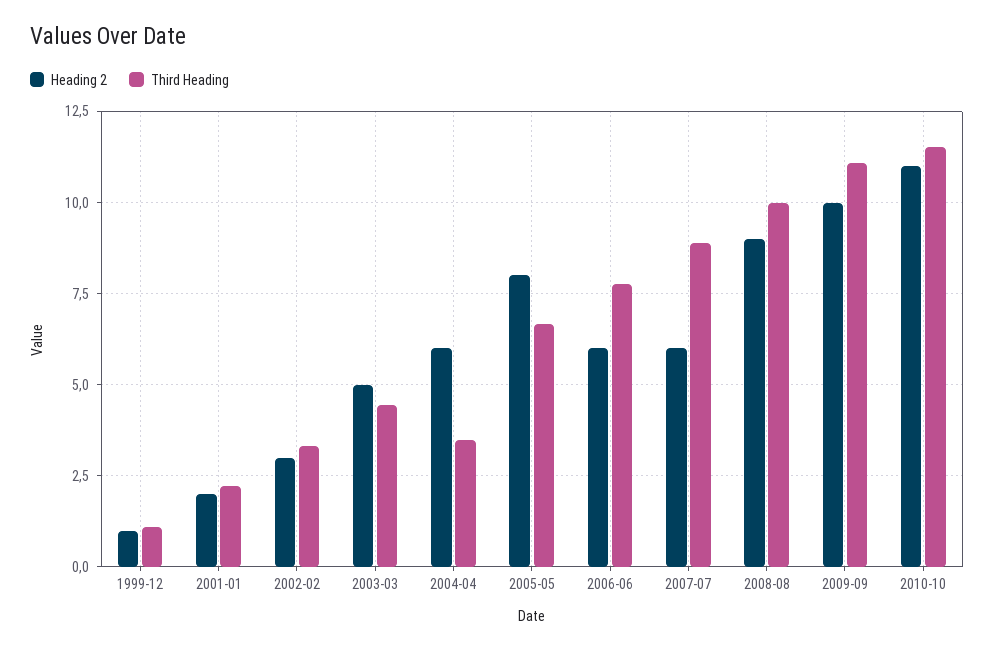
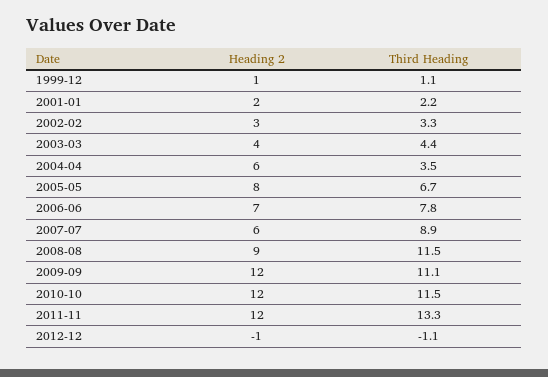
Heading 2, 2003-03: 5 -> 4
Heading 2, 2006-06: 6 -> 7
Third Heading, 2008-08: 10 -> 11.5
Heading 2, 2009-09: 10 -> 12
Heading 2, 2010-10: 11 -> 12
Heading 2, 2011-11: none -> 12
Third Heading, 2011-11: none -> 13.3
Heading 2, 2012-12: none -> -1
Third Heading, 2012-12: none -> -1.1

